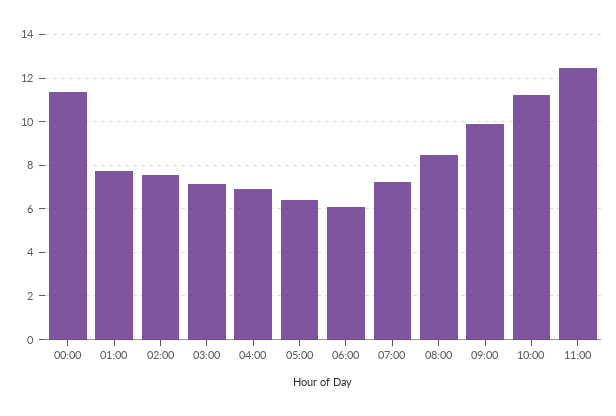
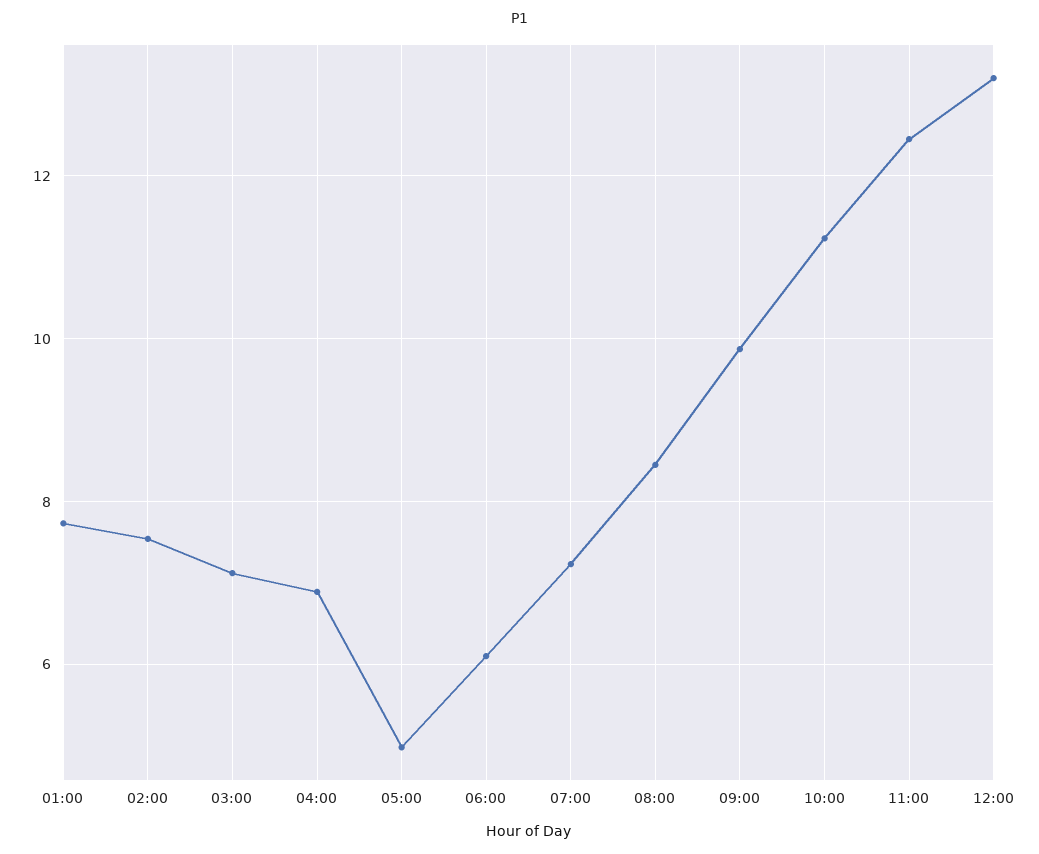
00:00: 11.5 -> none
05:00: 6.5 -> 5
12:00: none -> 13.2

